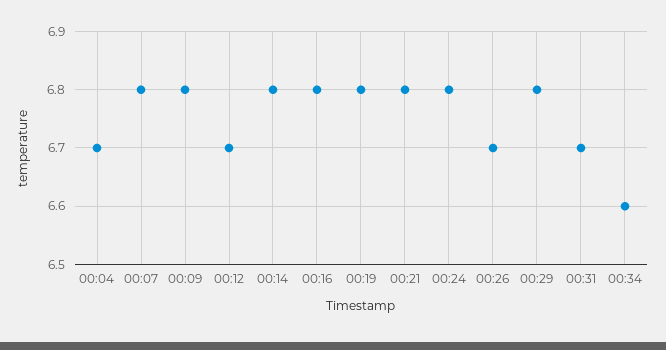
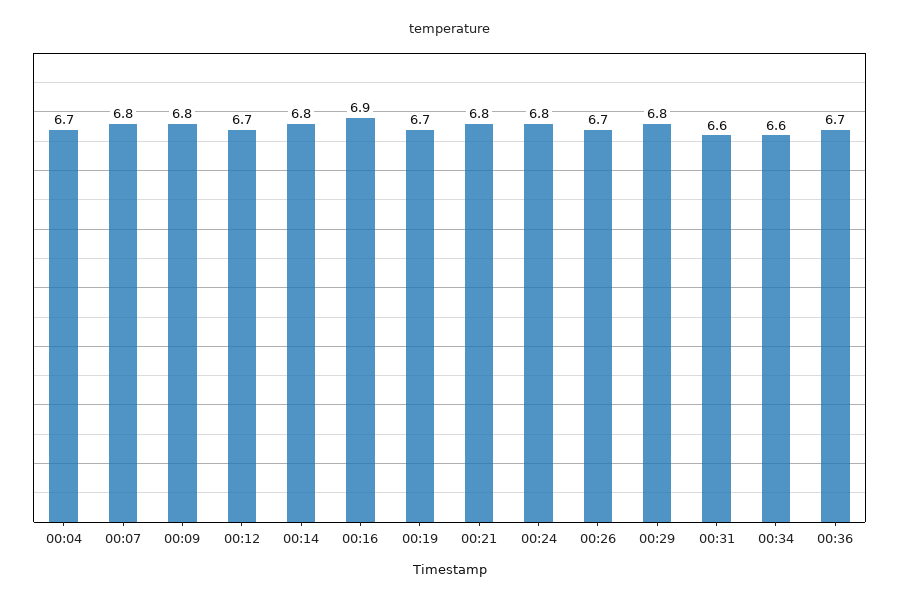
00:16: 6.8 -> 6.9
00:19: 6.8 -> 6.7
00:31: 6.7 -> 6.6
00:36: none -> 6.7

